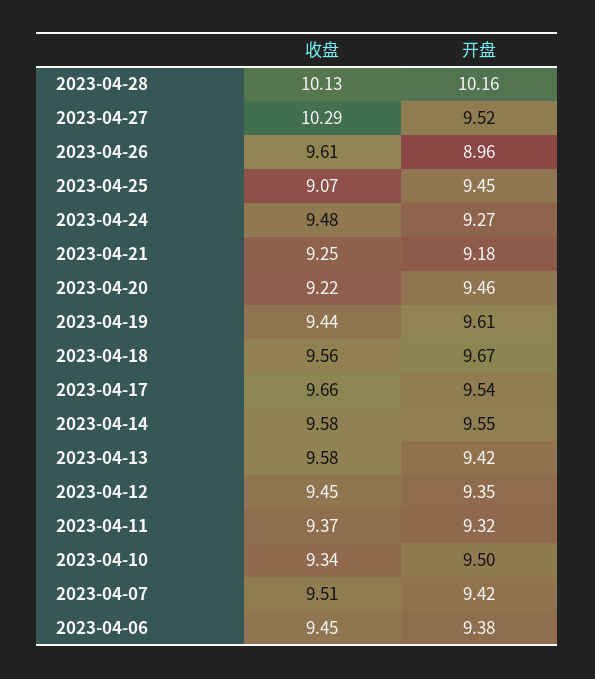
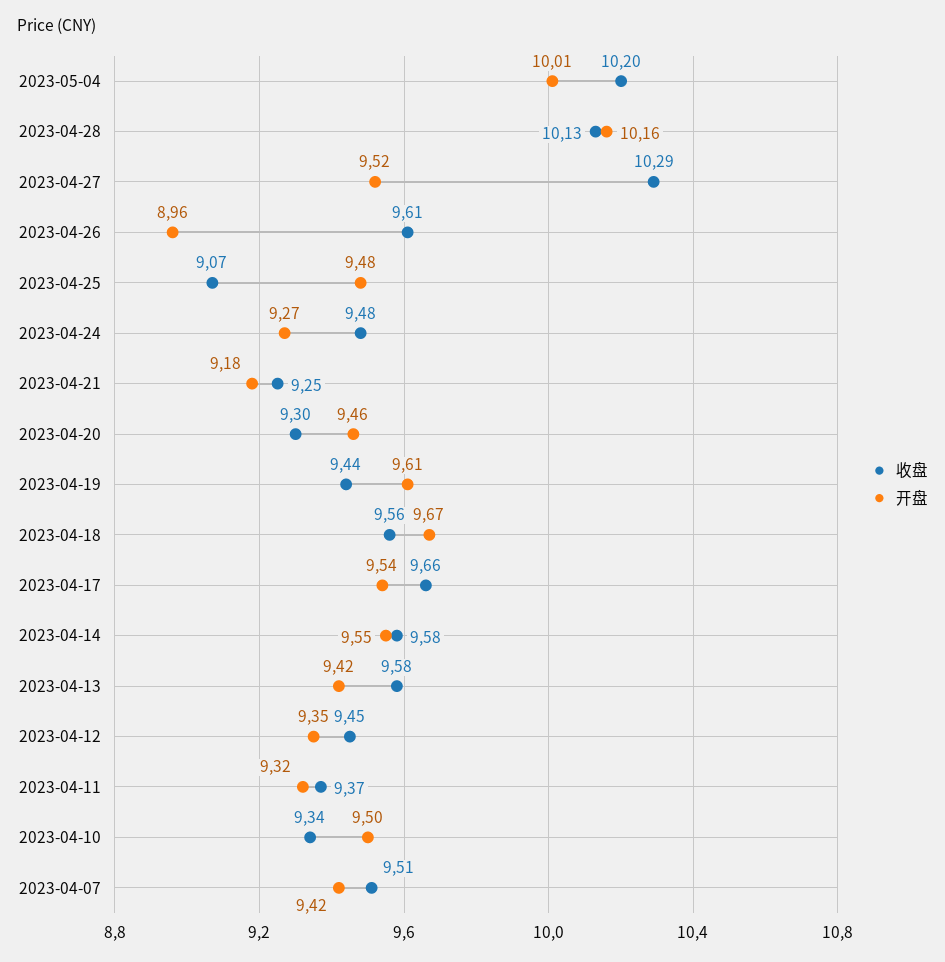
开盘, 2023-04-25: 9.45 -> 9.48
收盘, 2023-04-20: 9.22 -> 9.3
收盘, 2023-04-06: 9.45 -> none
开盘, 2023-04-06: 9.38 -> none
收盘, 2023-05-04: none -> 10.2
开盘, 2023-05-04: none -> 10.01

